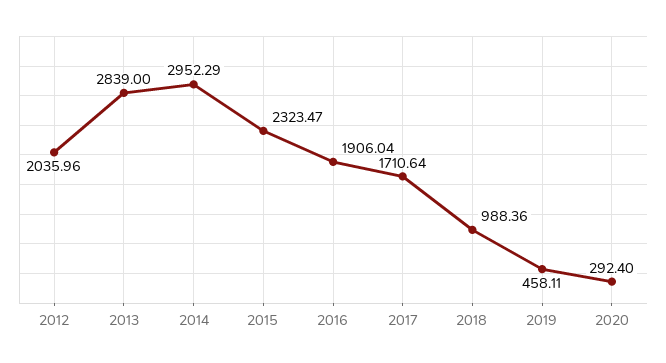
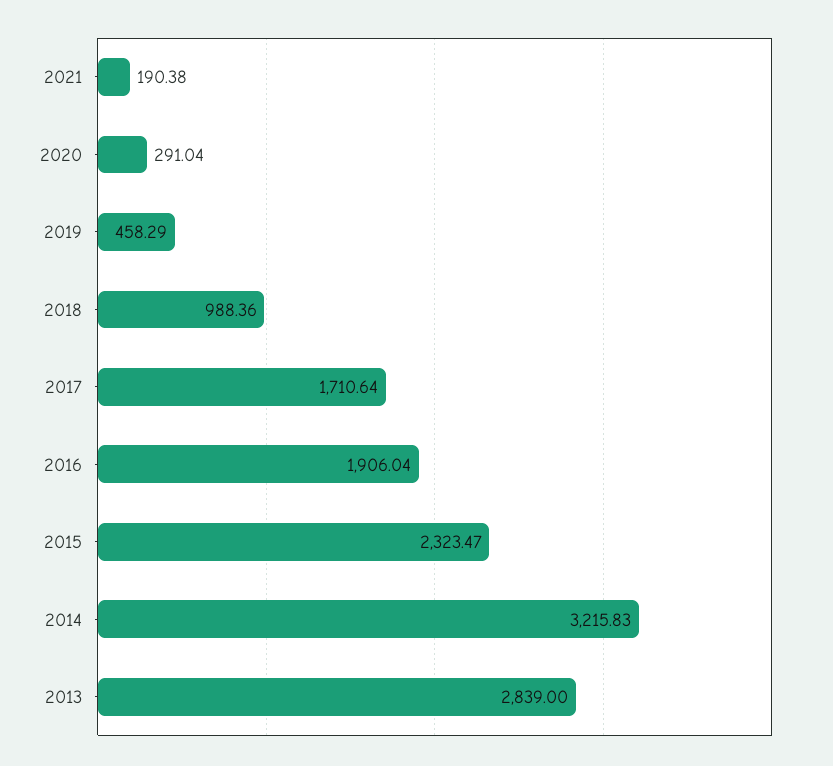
2012: 2035.96 -> none
2014: 2952.29 -> 3215.83
2019: 458.11 -> 458.29
2020: 292.4 -> 291.04
2021: none -> 190.38

